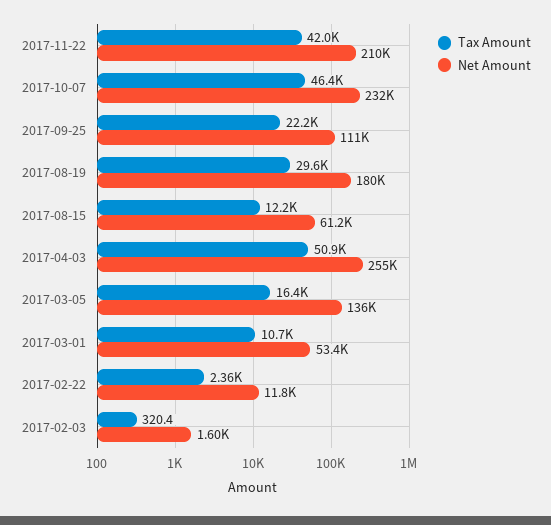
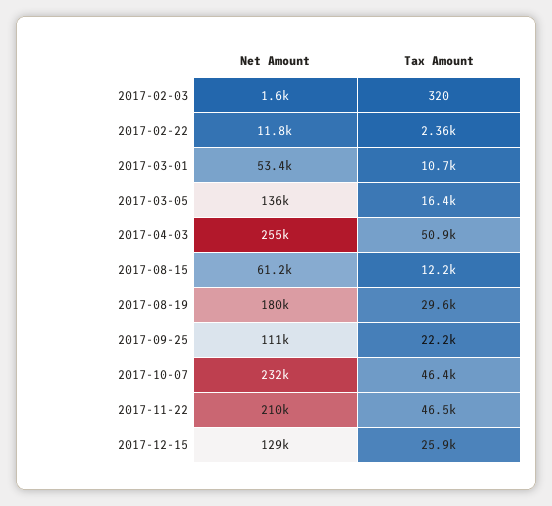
Tax Amount, 2017-11-22: 42000 -> 46500
Net Amount, 2017-12-15: none -> 129000
Tax Amount, 2017-12-15: none -> 25900

